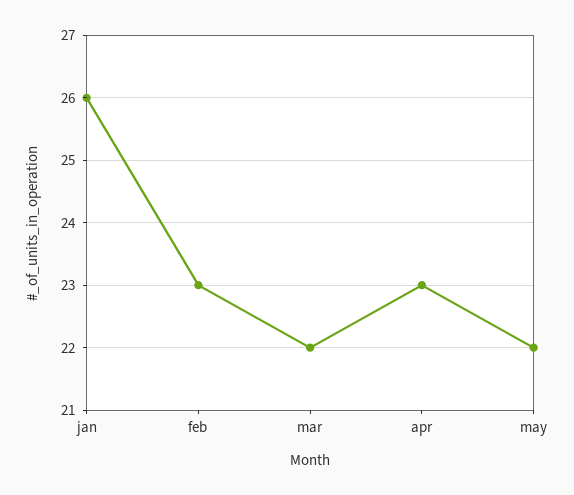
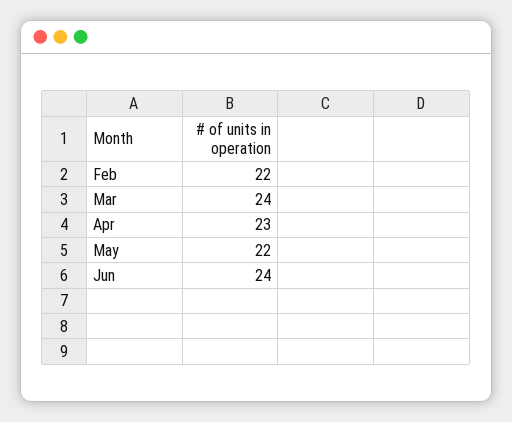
jan: 26 -> none
feb: 23 -> 22
mar: 22 -> 24
Jun: none -> 24

